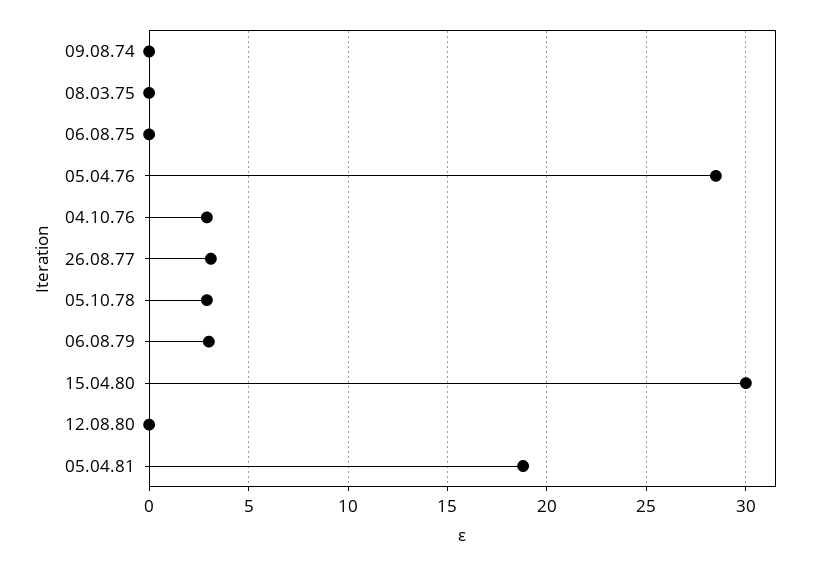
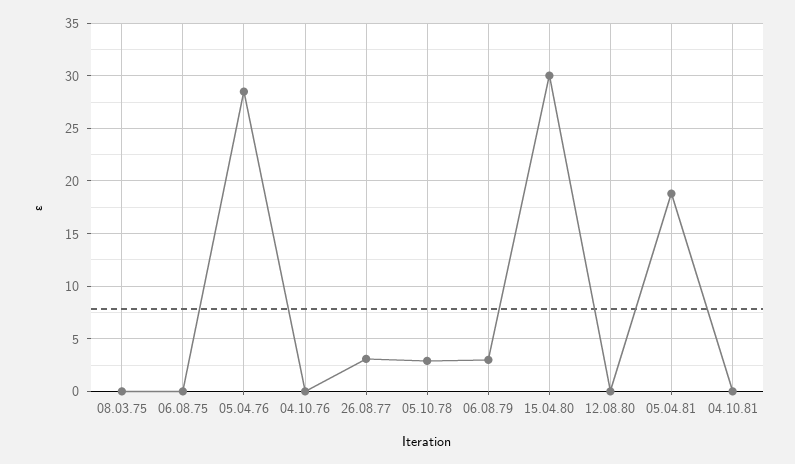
09.08.74: 0 -> none
04.10.76: 3 -> 0
04.10.81: none -> 0

